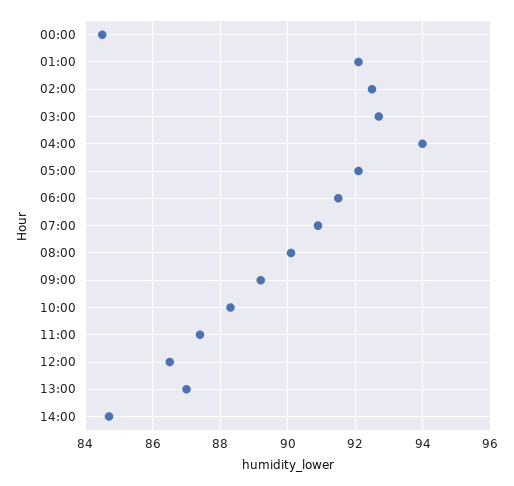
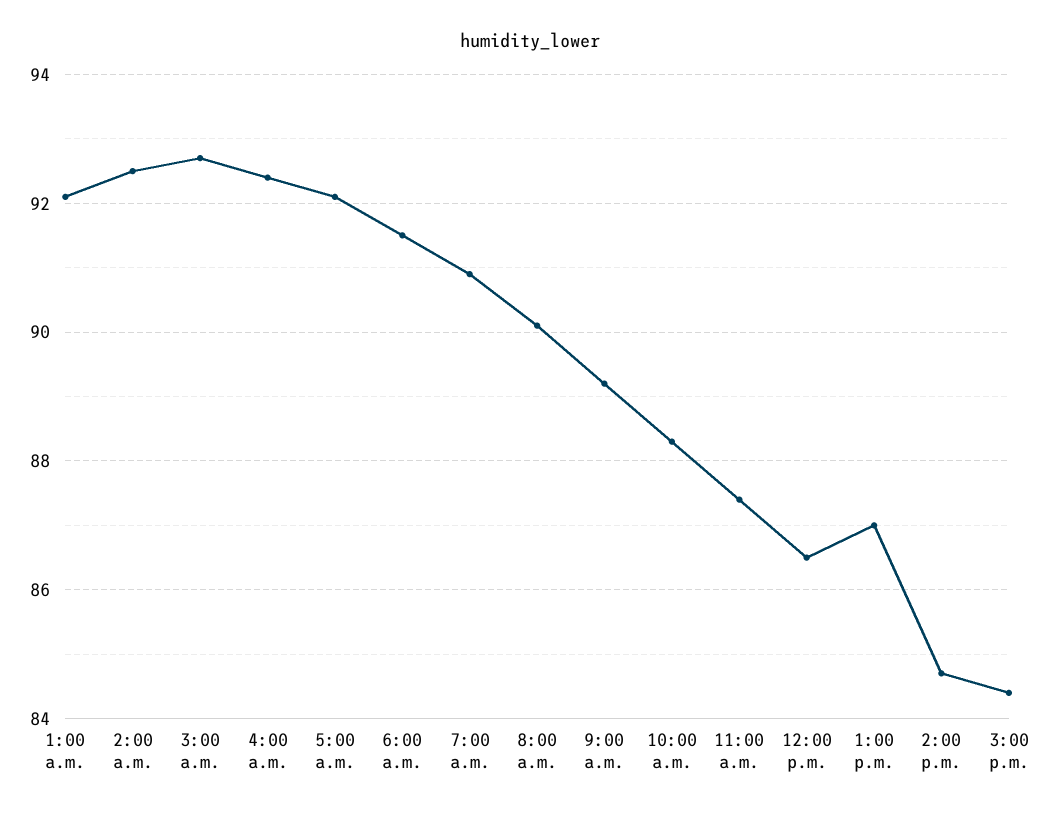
00:00: 84.5 -> none
04:00: 94 -> 92.5
3:00 p.m.: none -> 84.5

